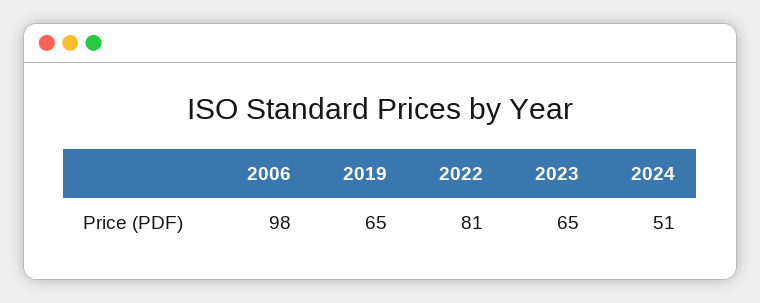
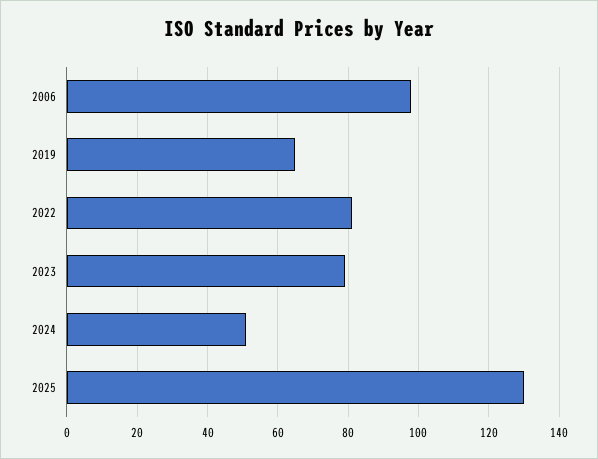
2023: 65 -> 80
2025: none -> 130

